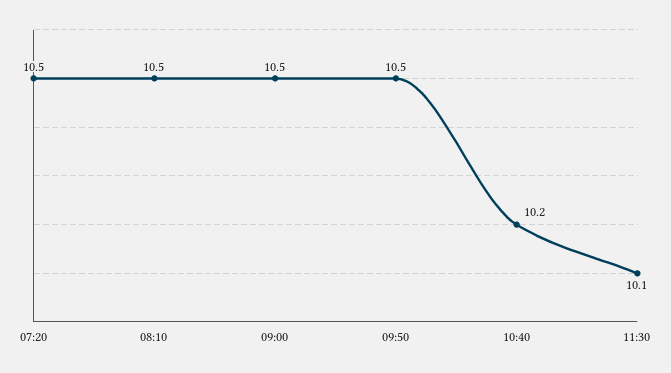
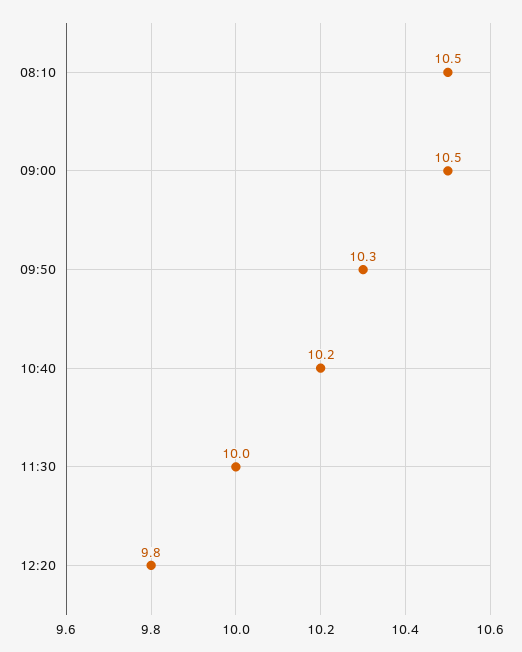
07:20: 10.5 -> none
09:50: 10.5 -> 10.3
11:30: 10.1 -> 10
12:20: none -> 9.8

